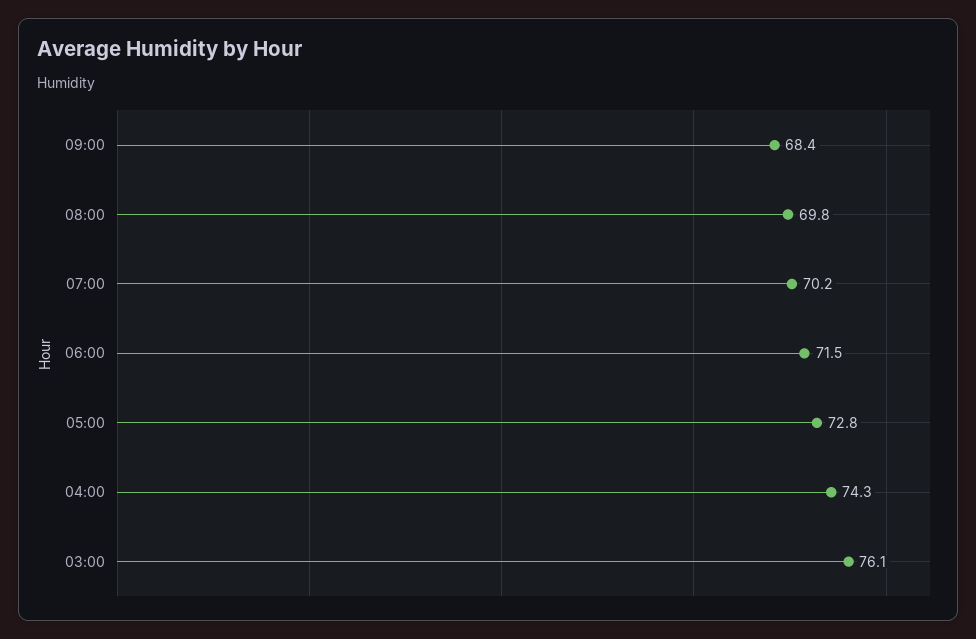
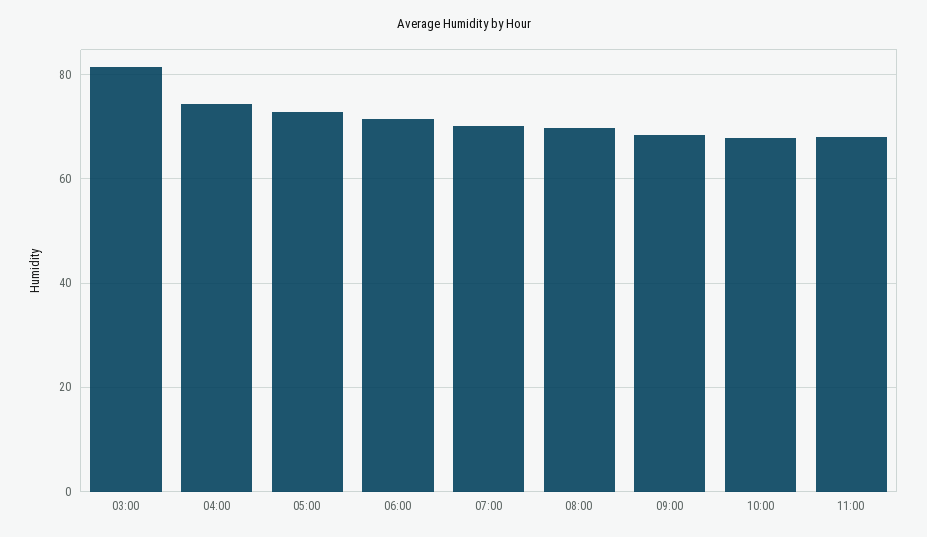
03:00: 76.1 -> 82
10:00: none -> 68
11:00: none -> 68

